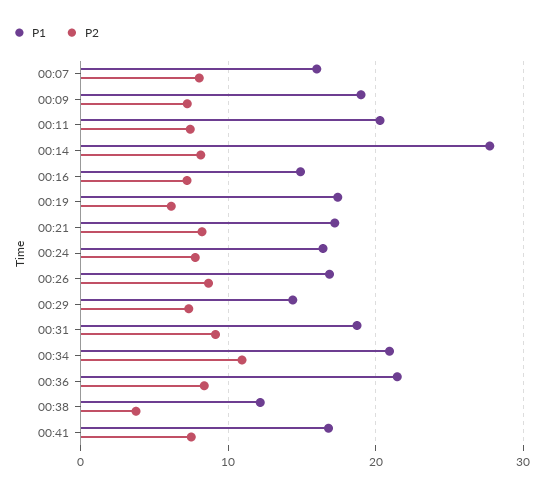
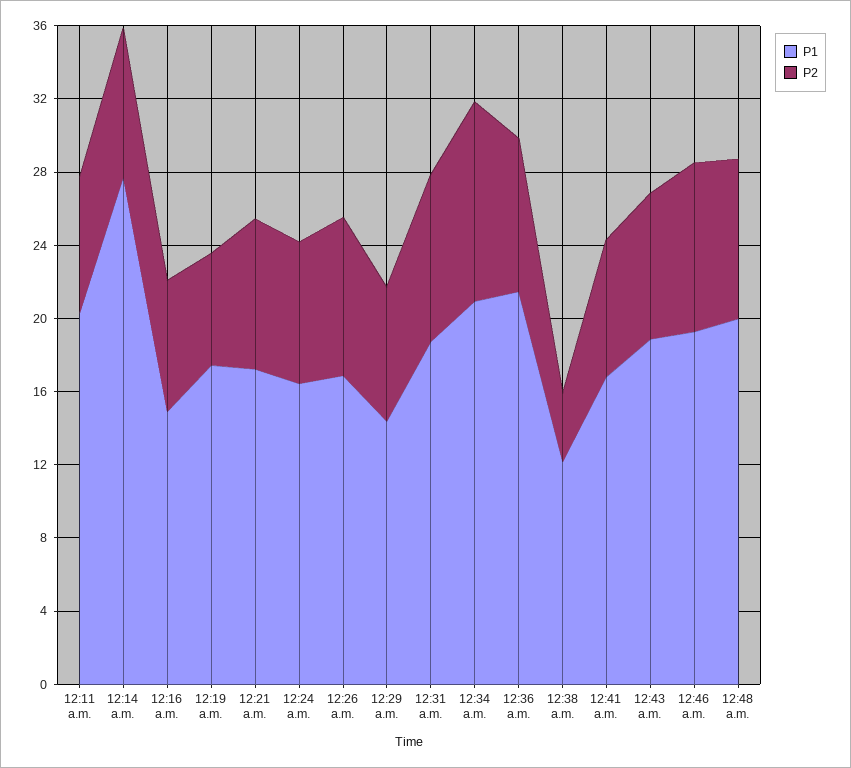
P1, 00:07: 16 -> none
P2, 00:07: 8 -> none
P1, 00:09: 19 -> none
P2, 00:09: 7 -> none
P1, 12:43 a.m.: none -> 19
P2, 12:43 a.m.: none -> 8
P1, 12:46 a.m.: none -> 19
P2, 12:46 a.m.: none -> 9
P1, 12:48 a.m.: none -> 20
P2, 12:48 a.m.: none -> 9

